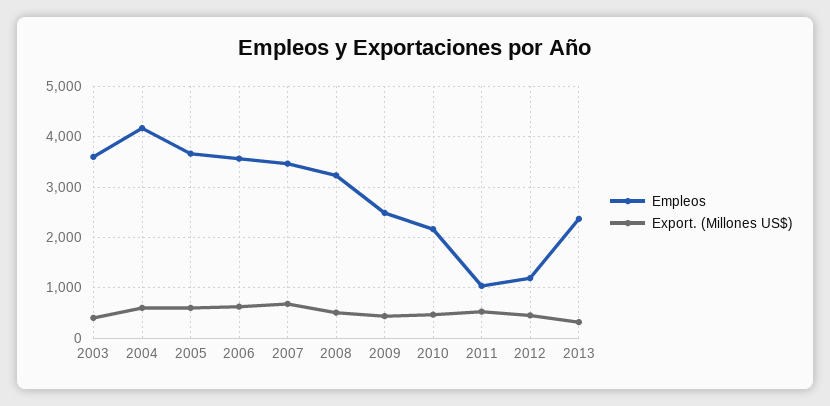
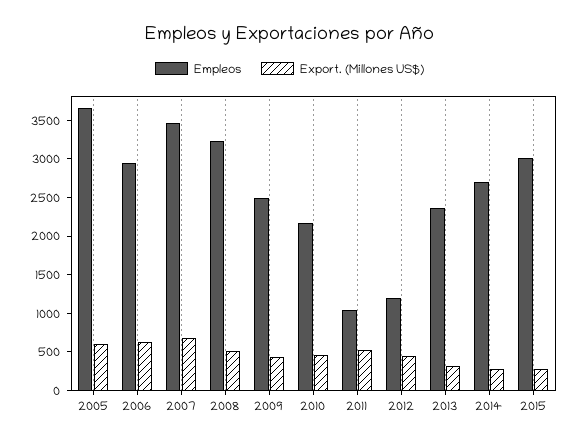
Empleos, 2003: 3600 -> none
Export. (Millones US$), 2003: 400 -> none
Empleos, 2004: 4200 -> none
Export. (Millones US$), 2004: 600 -> none
Empleos, 2006: 3600 -> 3000
Empleos, 2014: none -> 2750
Export. (Millones US$), 2014: none -> 250
Empleos, 2015: none -> 3000
Export. (Millones US$), 2015: none -> 250

